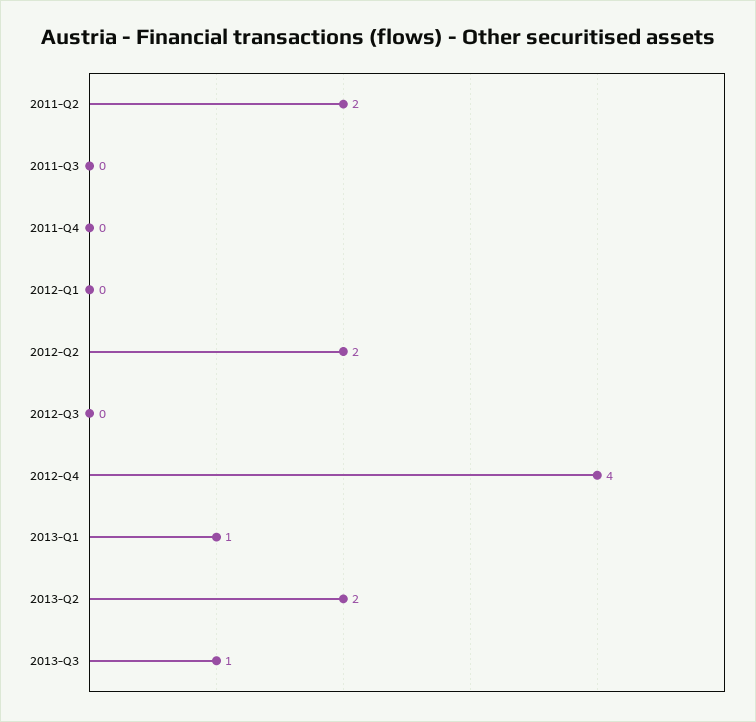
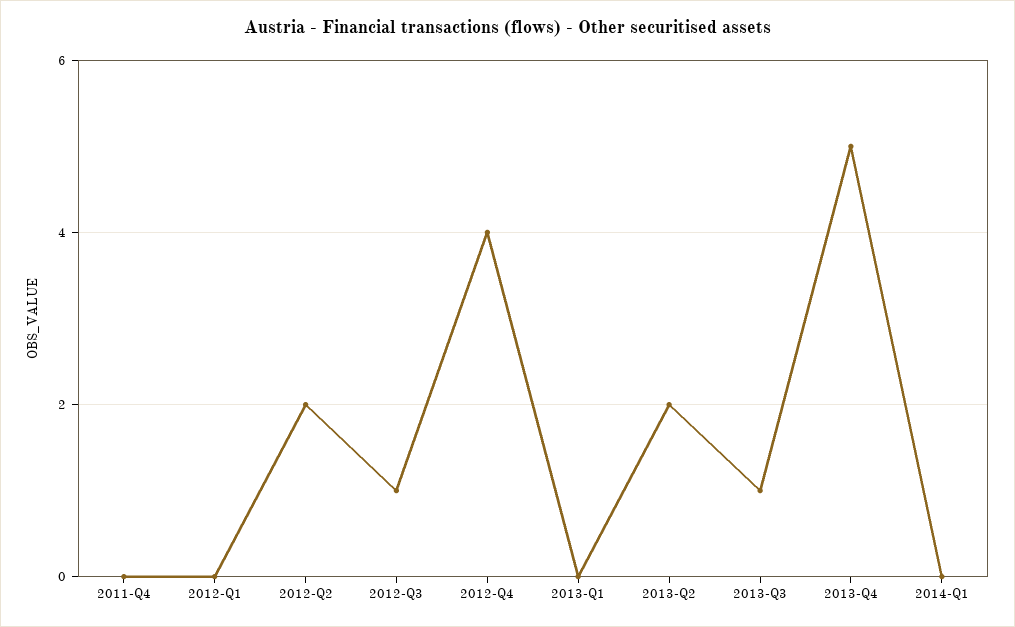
2011-Q2: 2 -> none
2011-Q3: 0 -> none
2012-Q3: 0 -> 1
2013-Q1: 1 -> 0
2013-Q4: none -> 5
2014-Q1: none -> 0

